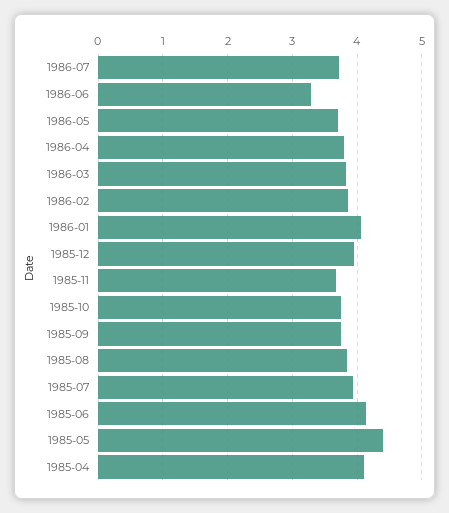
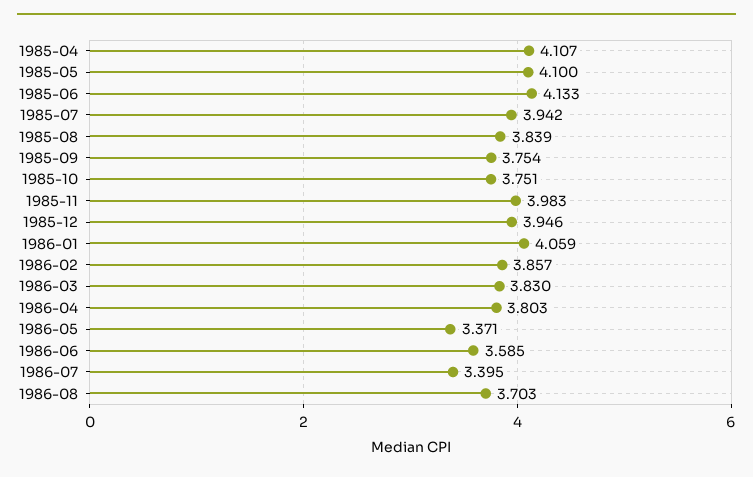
1986-07: 3.7 -> 3.395
1986-06: 3.3 -> 3.585
1986-05: 3.7 -> 3.371
1985-11: 3.7 -> 3.983
1985-05: 4.4 -> 4.1
1986-08: none -> 3.703

